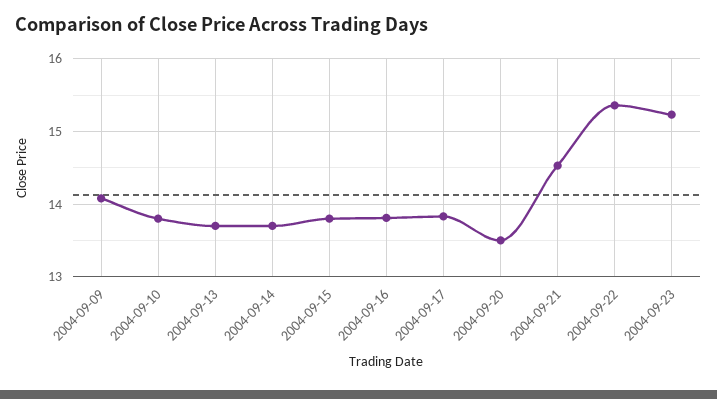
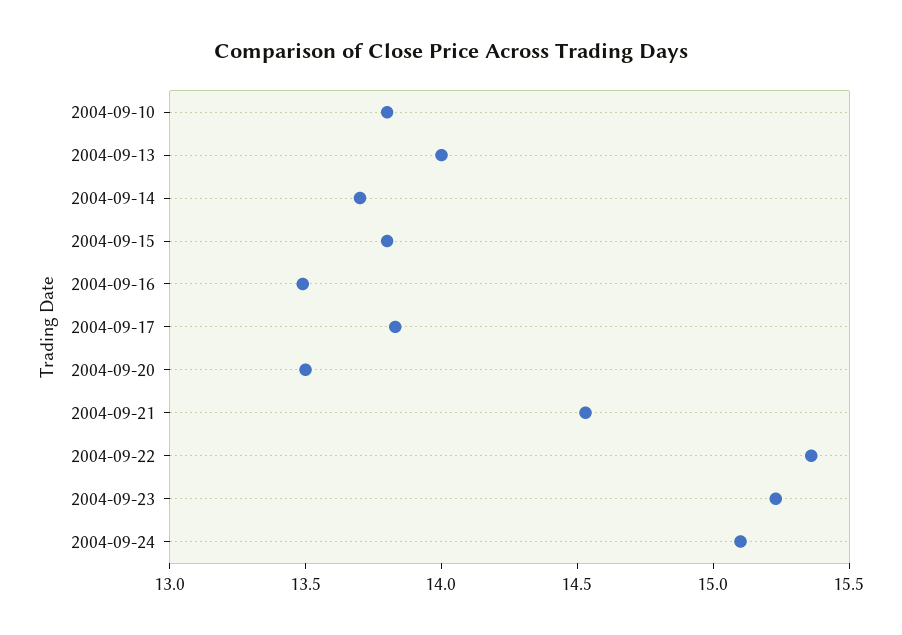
2004-09-09: 14.1 -> none
2004-09-13: 13.7 -> 14
2004-09-16: 13.8 -> 13.5
2004-09-24: none -> 15.1

